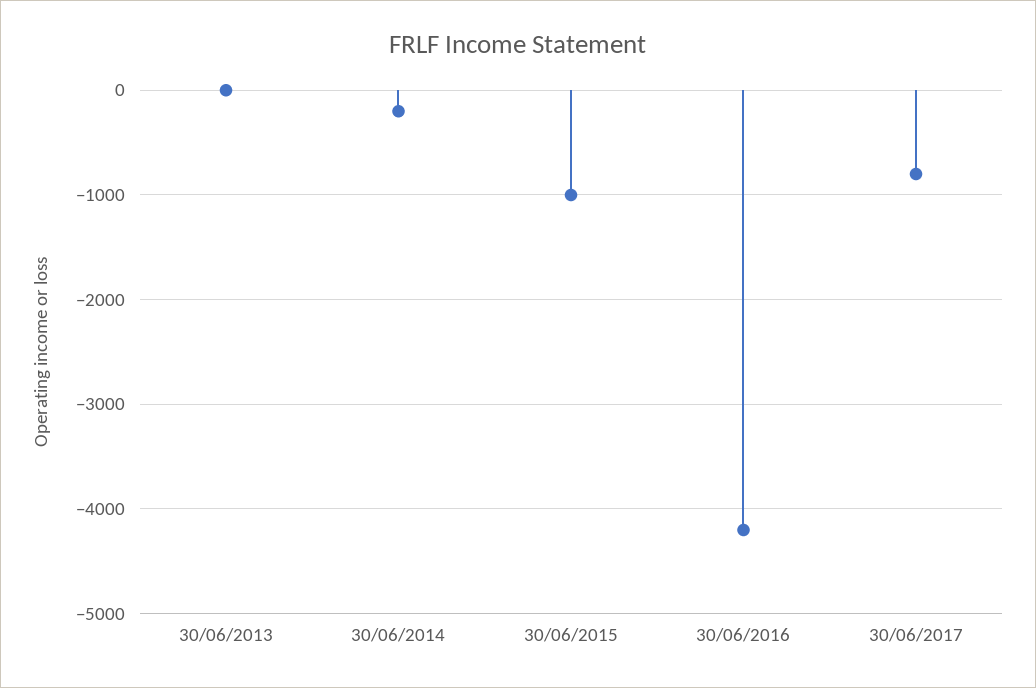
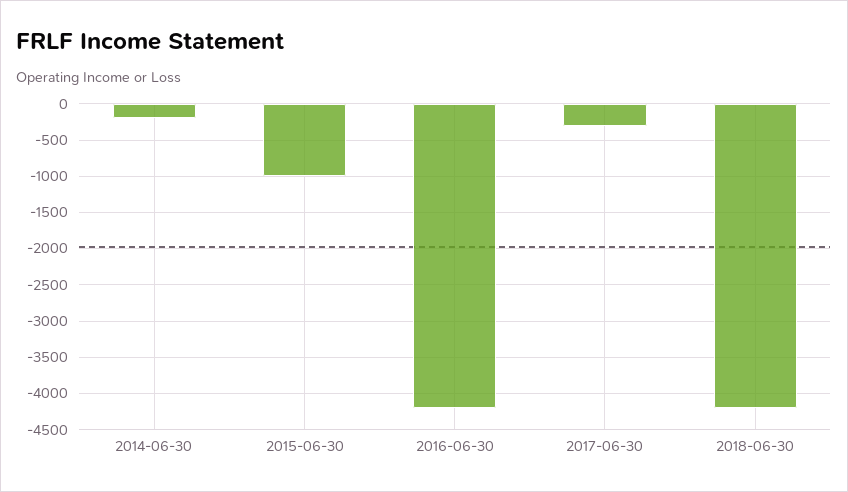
30/06/2013: 0 -> none
30/06/2017: -800 -> -300
2018-06-30: none -> -4200

